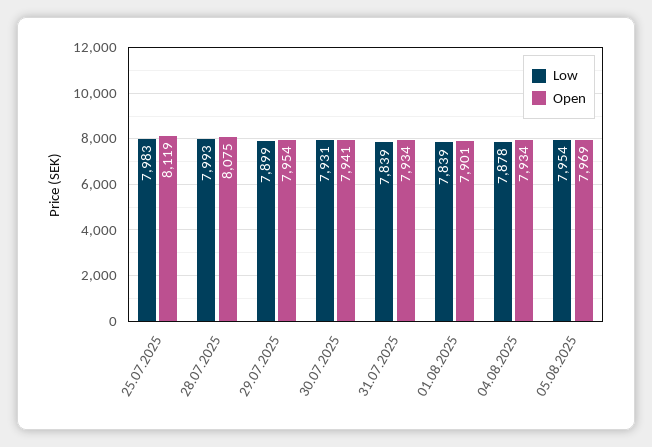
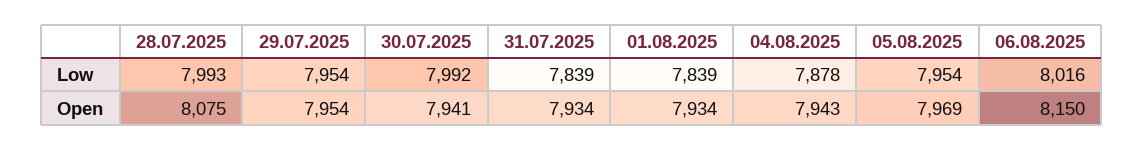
Low, 25.07.2025: 7983 -> none
Open, 25.07.2025: 8119 -> none
Low, 29.07.2025: 7899 -> 7954
Low, 30.07.2025: 7931 -> 7992
Open, 01.08.2025: 7901 -> 7934
Open, 04.08.2025: 7934 -> 7943
Low, 06.08.2025: none -> 8016
Open, 06.08.2025: none -> 8150

